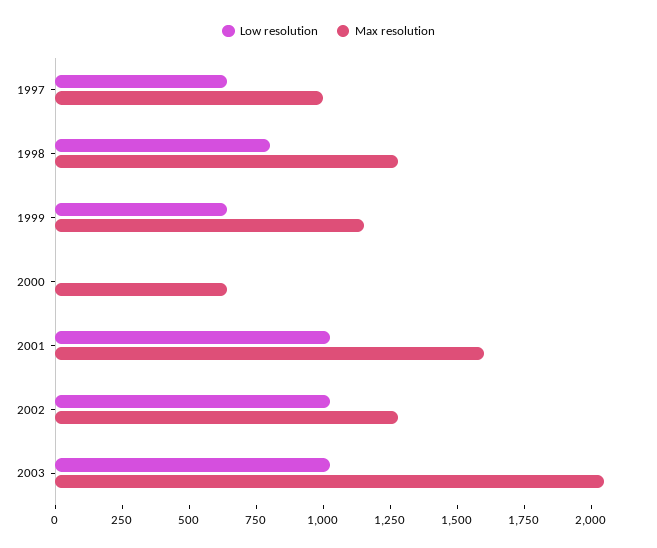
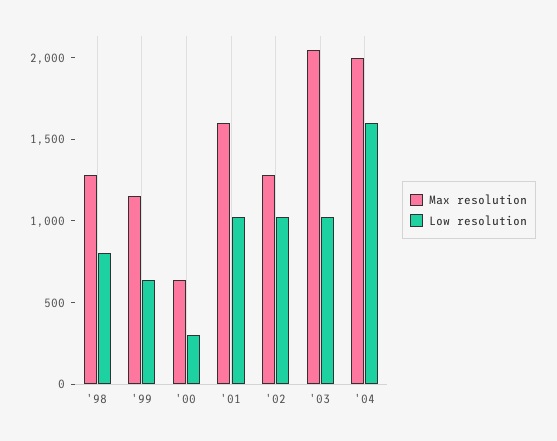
Low resolution, 1997: 650 -> none
Max resolution, 1997: 1000 -> none
Low resolution, 2000: 0 -> 300
Max resolution, '04: none -> 2000
Low resolution, '04: none -> 1600

